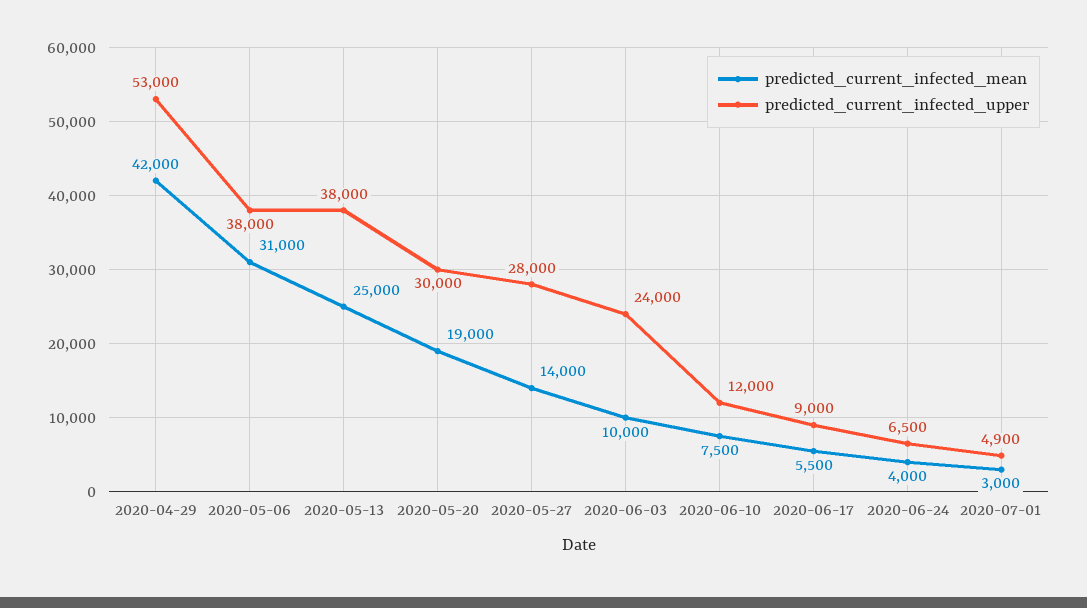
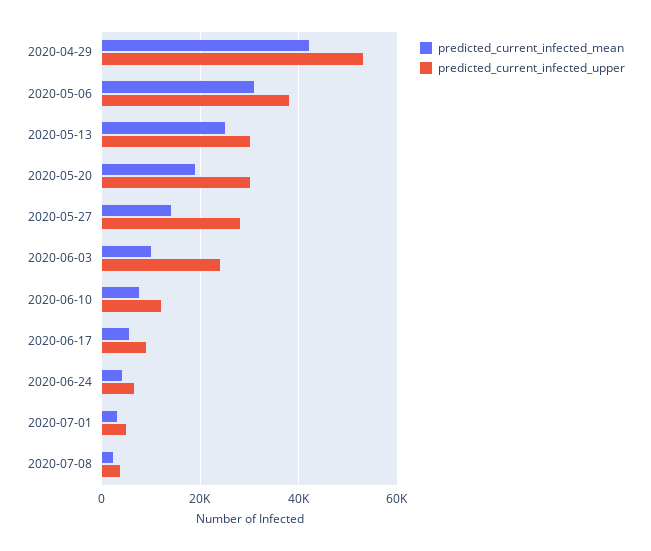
predicted_current_infected_upper, 2020-05-13: 38000 -> 30000
predicted_current_infected_mean, 2020-07-08: none -> 2000
predicted_current_infected_upper, 2020-07-08: none -> 4000

